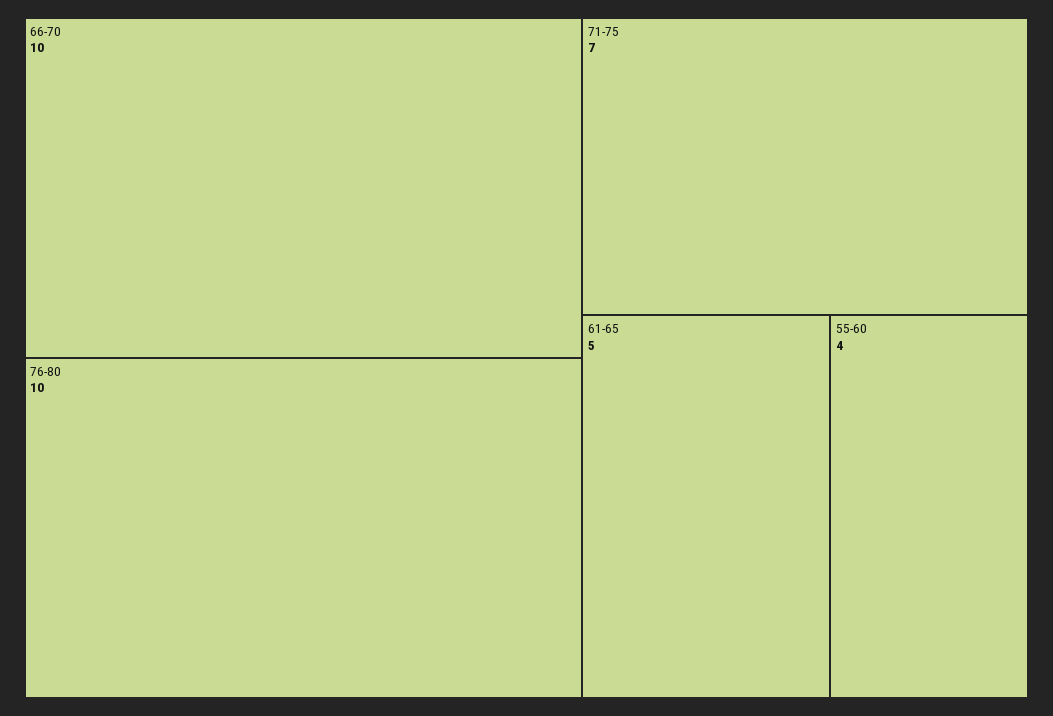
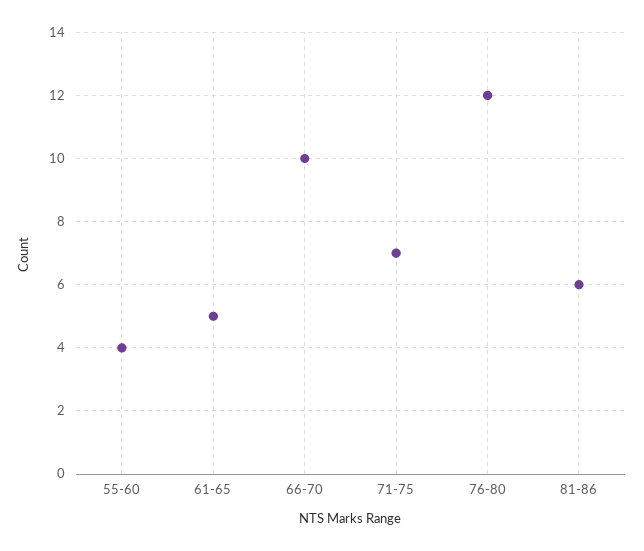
76-80: 10 -> 12
81-86: none -> 6

